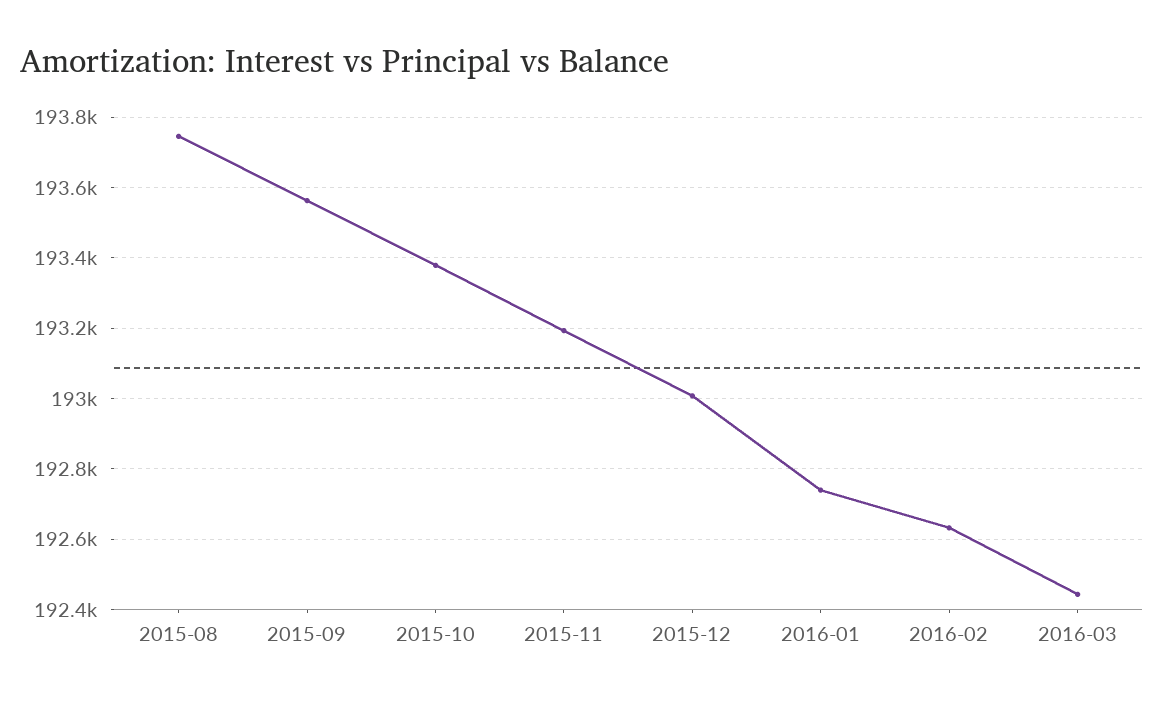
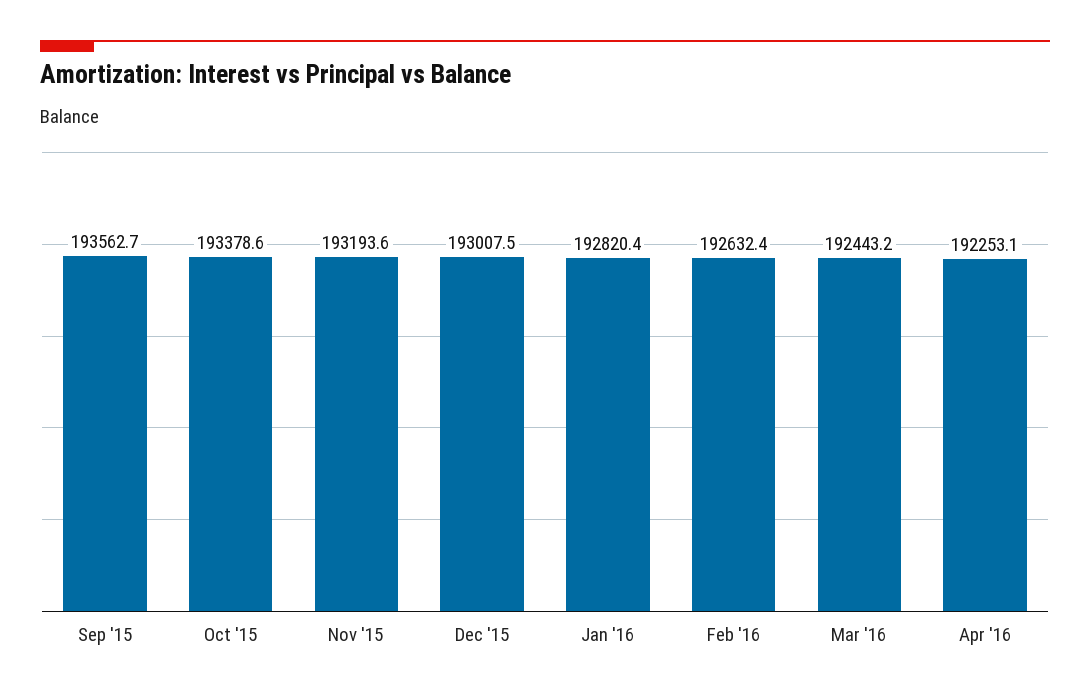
2015-08: 193740 -> none
2016-01: 192740 -> 192820.4
Apr '16: none -> 192253.1

